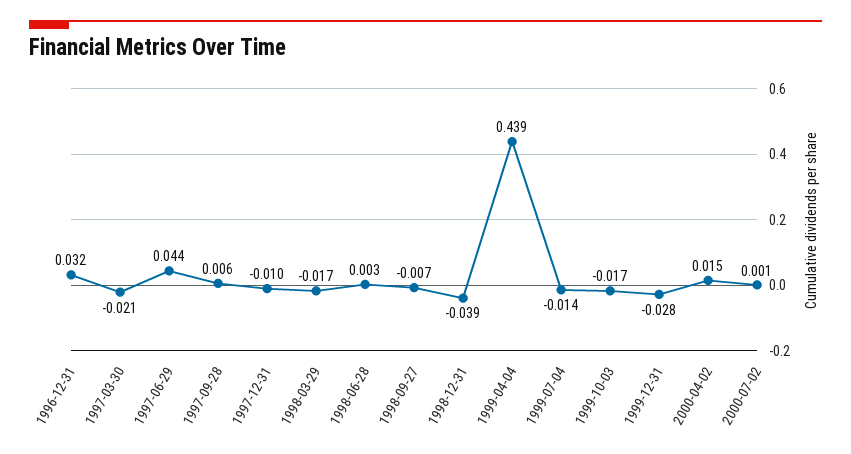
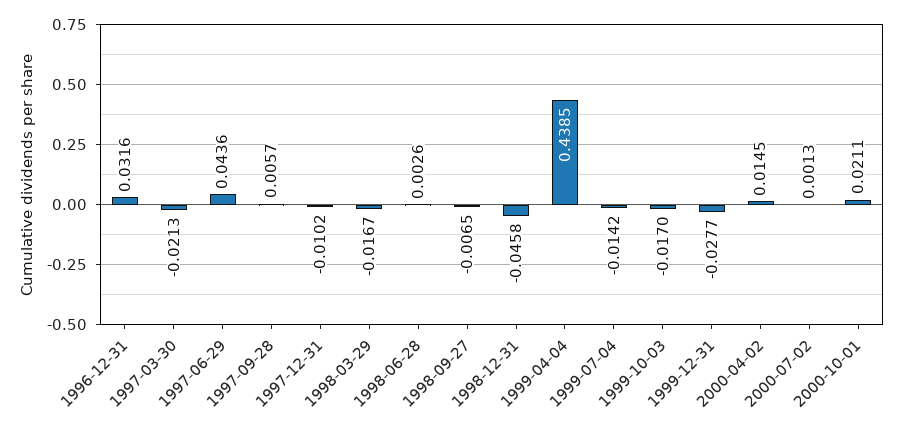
1998-12-31: -0.039 -> -0.0458
2000-10-01: none -> 0.0211

